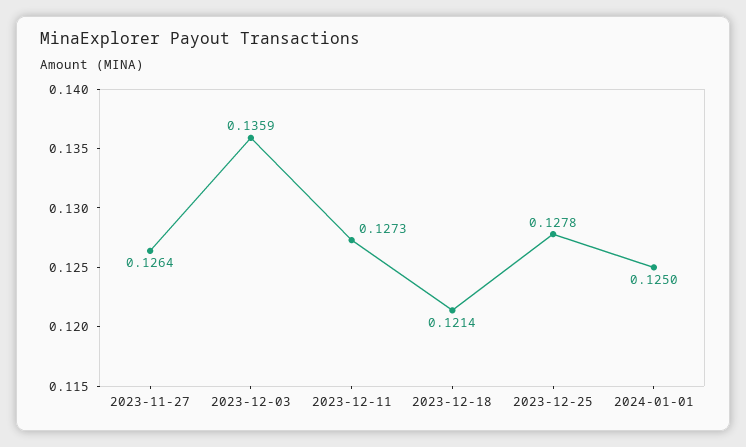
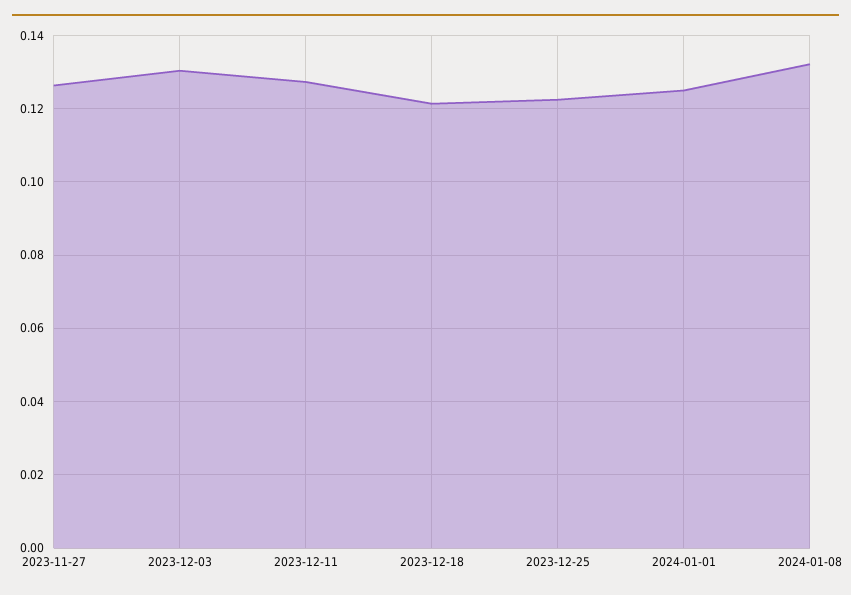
2023-12-03: 0.1359 -> 0.13
2023-12-25: 0.1278 -> 0.122
2024-01-08: none -> 0.132

